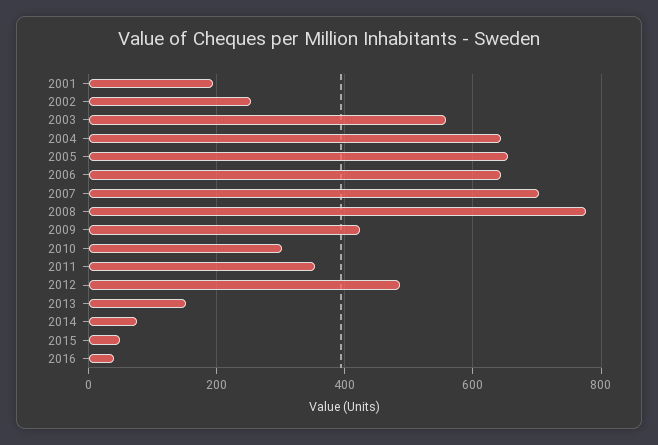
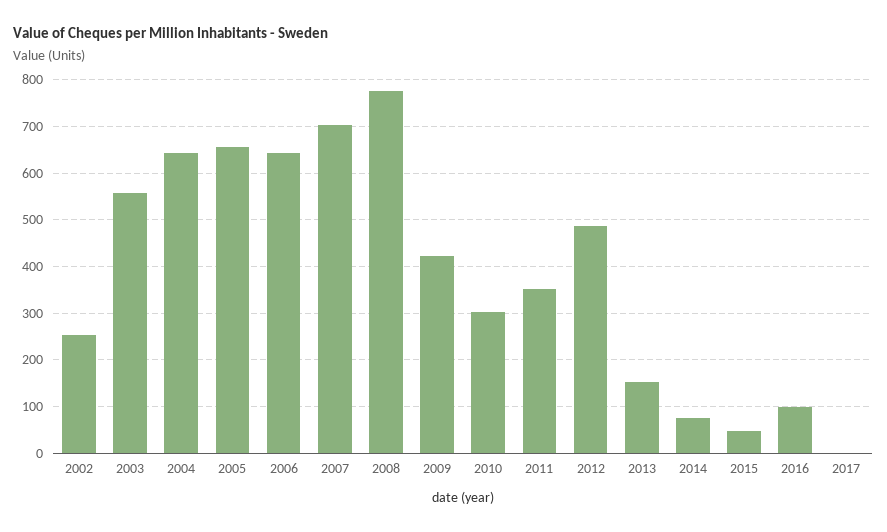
2001: 200 -> none
2016: 40 -> 100
2017: none -> 0

